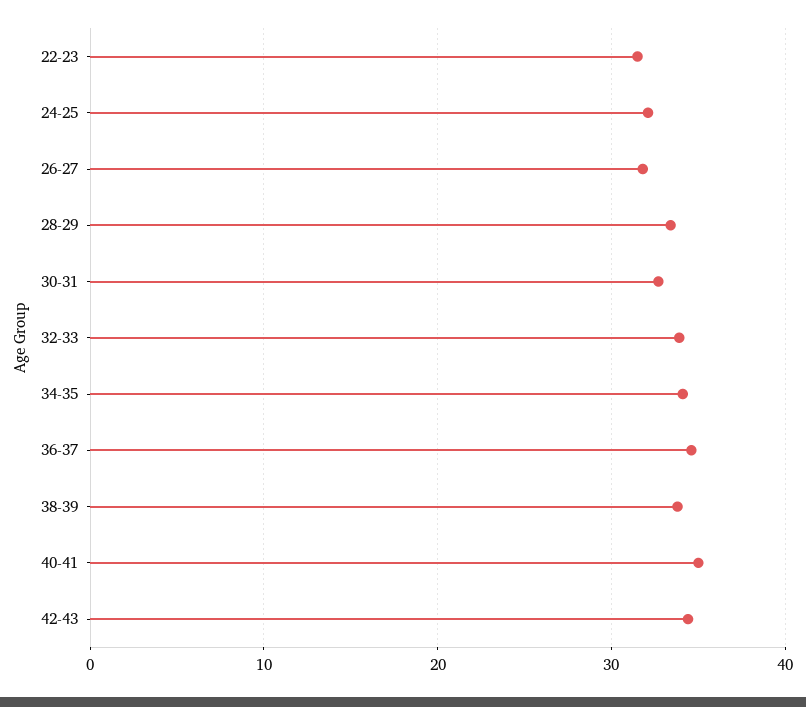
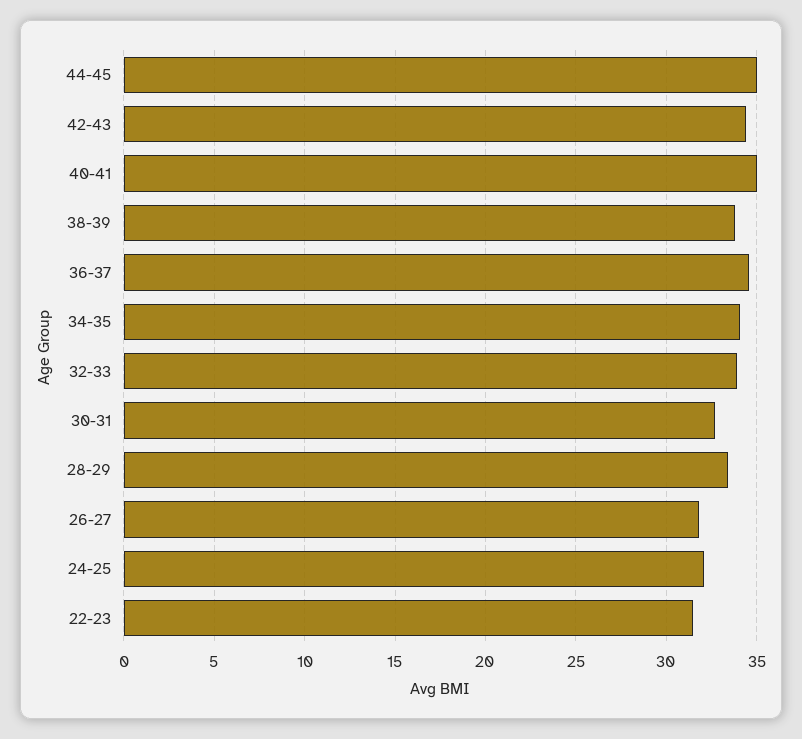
44-45: none -> 35

